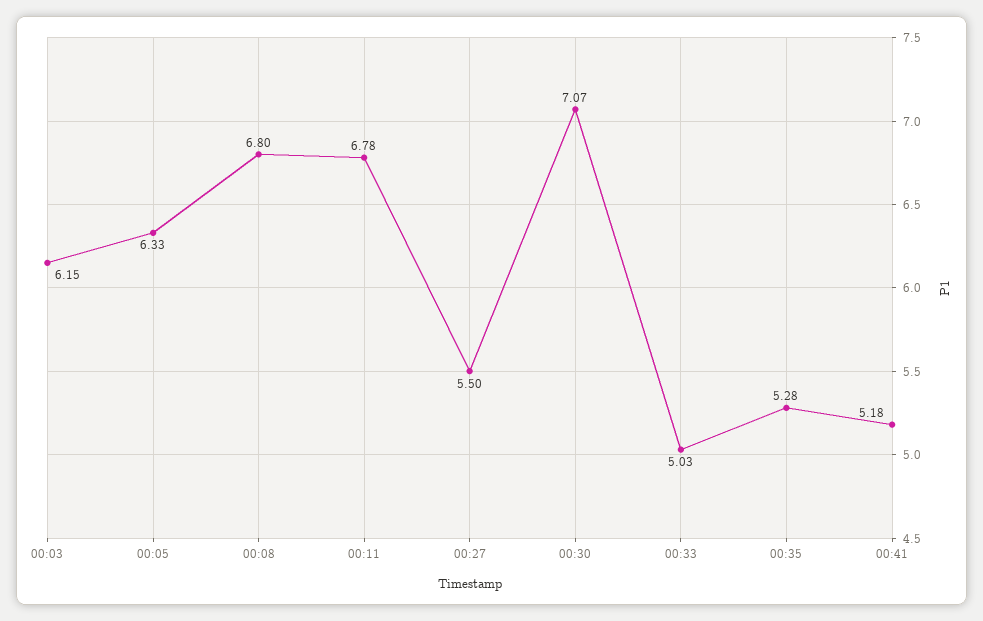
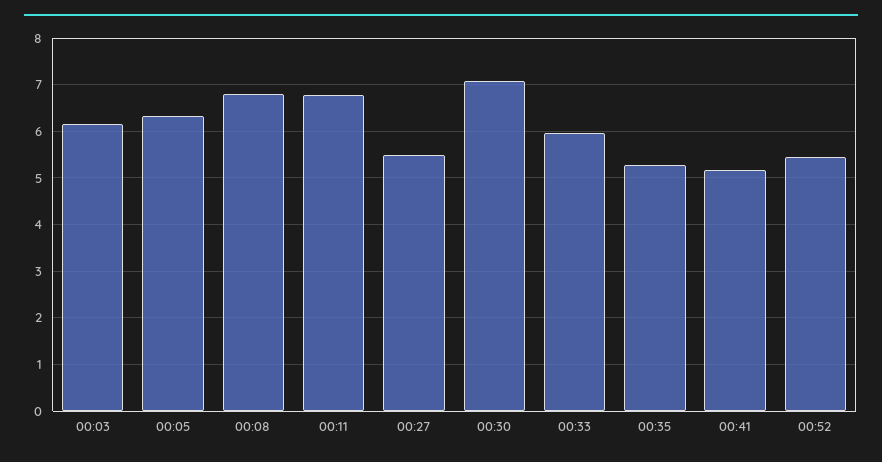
00:33: 5.03 -> 6
00:52: none -> 5.4

